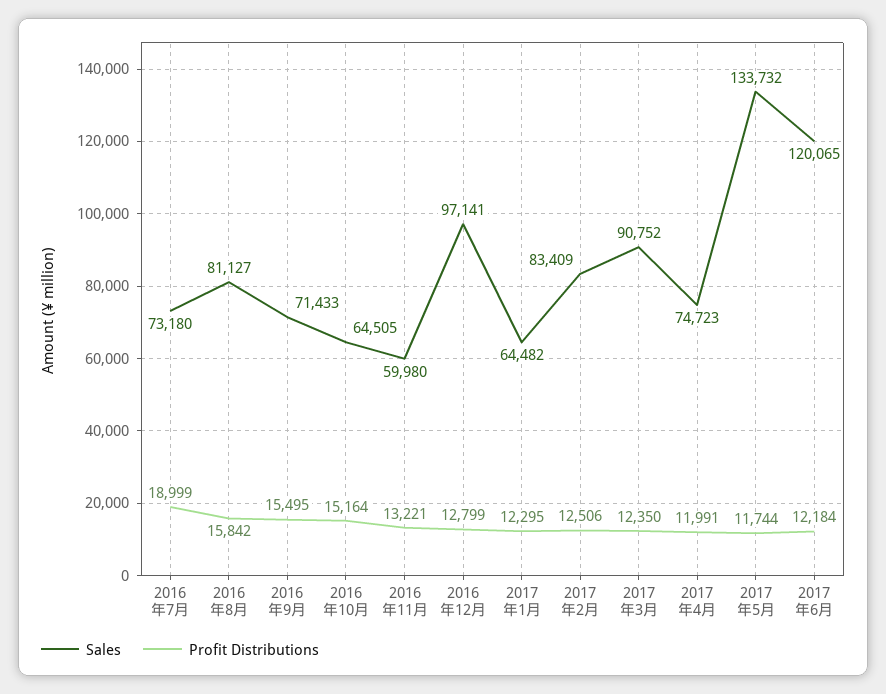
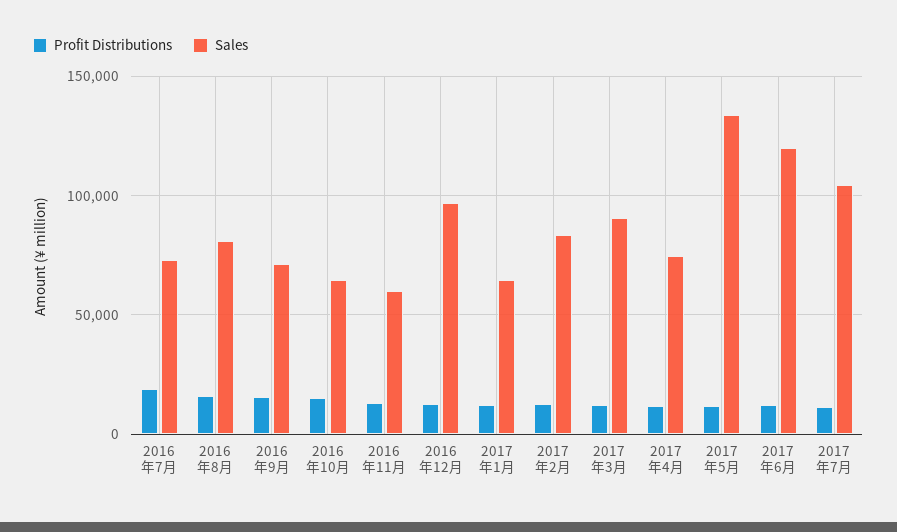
Profit Distributions, 2017年7月: none -> 10000
Sales, 2017年7月: none -> 105000

